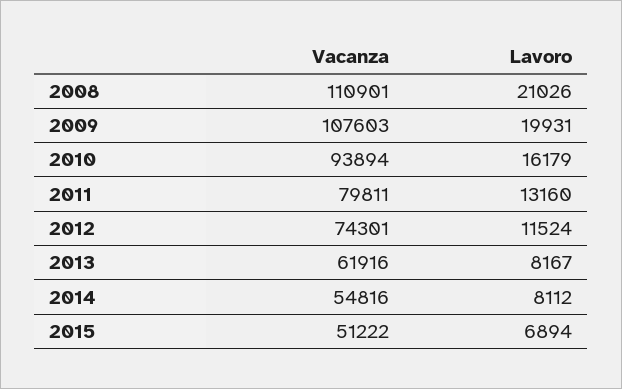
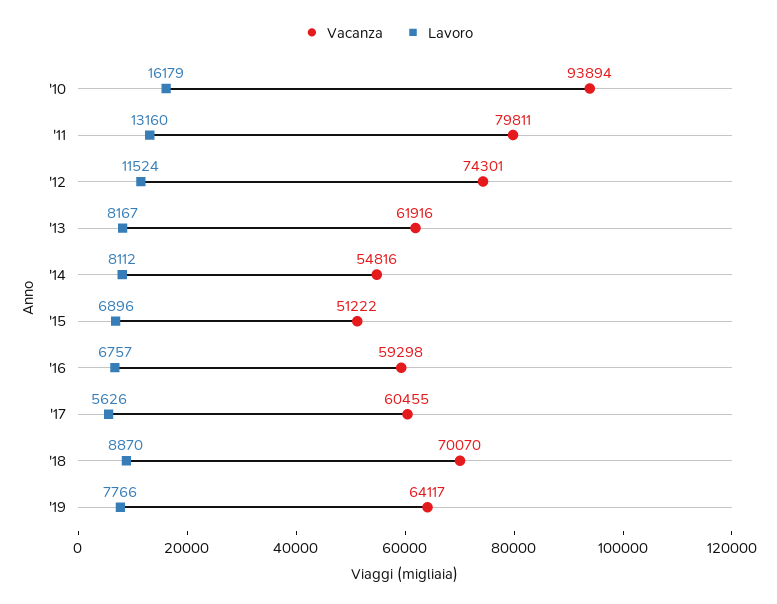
Vacanza, 2008: 110901 -> none
Lavoro, 2008: 21026 -> none
Vacanza, 2009: 107603 -> none
Lavoro, 2009: 19931 -> none
Lavoro, 2015: 6894 -> 6896
Vacanza, '16: none -> 59298
Lavoro, '16: none -> 6757
Vacanza, '17: none -> 60455
Lavoro, '17: none -> 5626
Vacanza, '18: none -> 70070
Lavoro, '18: none -> 8870
Vacanza, '19: none -> 64117
Lavoro, '19: none -> 7766

